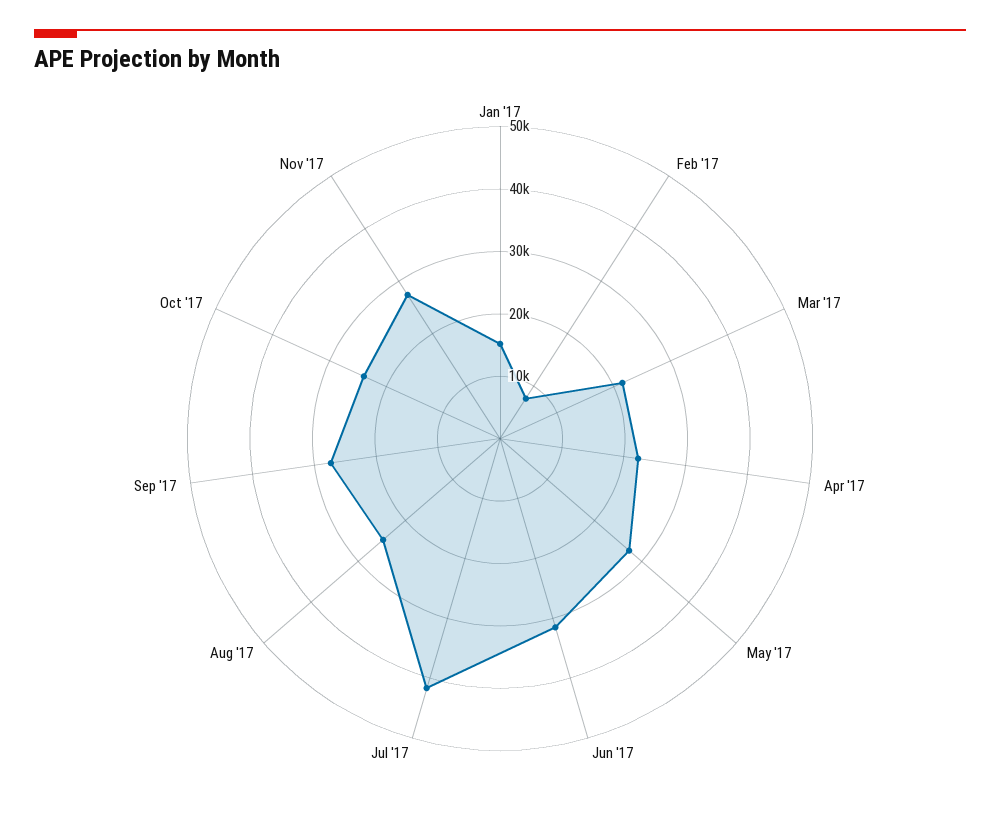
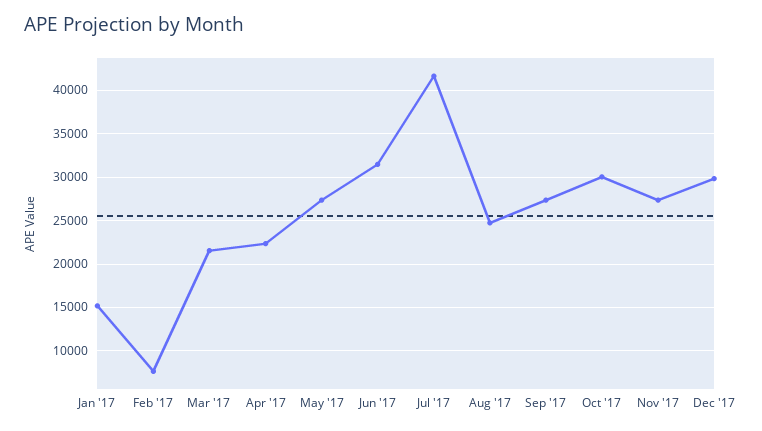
Oct '17: 24000 -> 30000
Dec '17: none -> 30000

